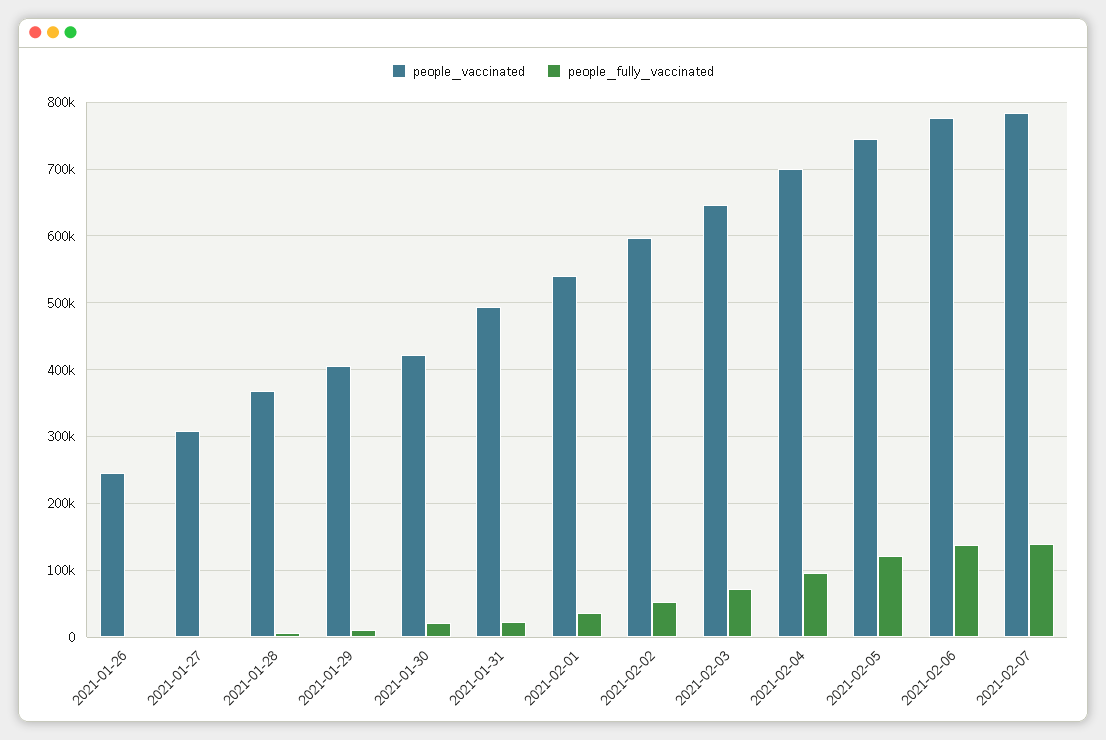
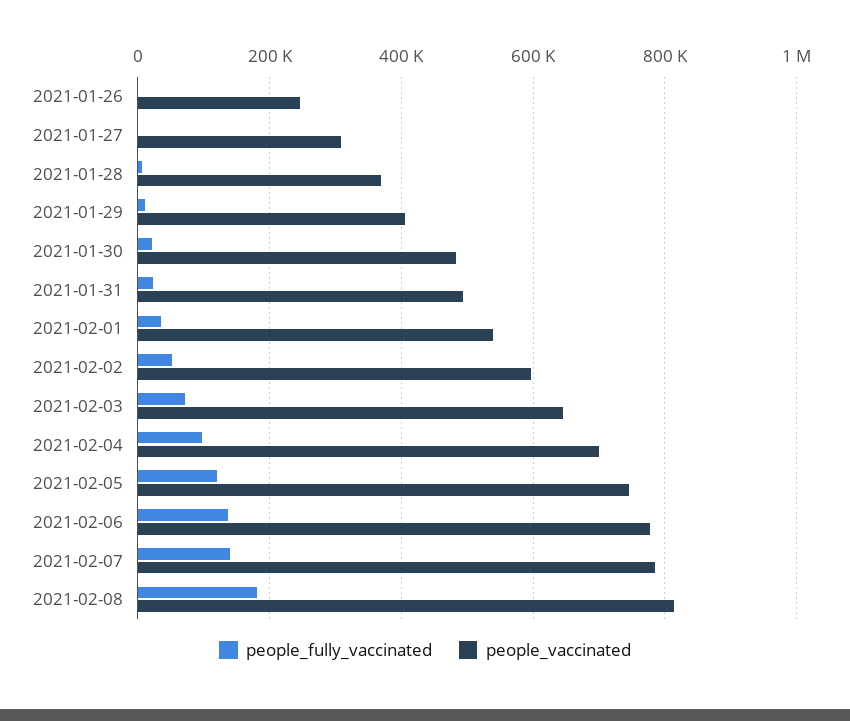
people_vaccinated, 2021-01-30: 420000 -> 480000
people_fully_vaccinated, 2021-02-08: none -> 180000
people_vaccinated, 2021-02-08: none -> 820000

